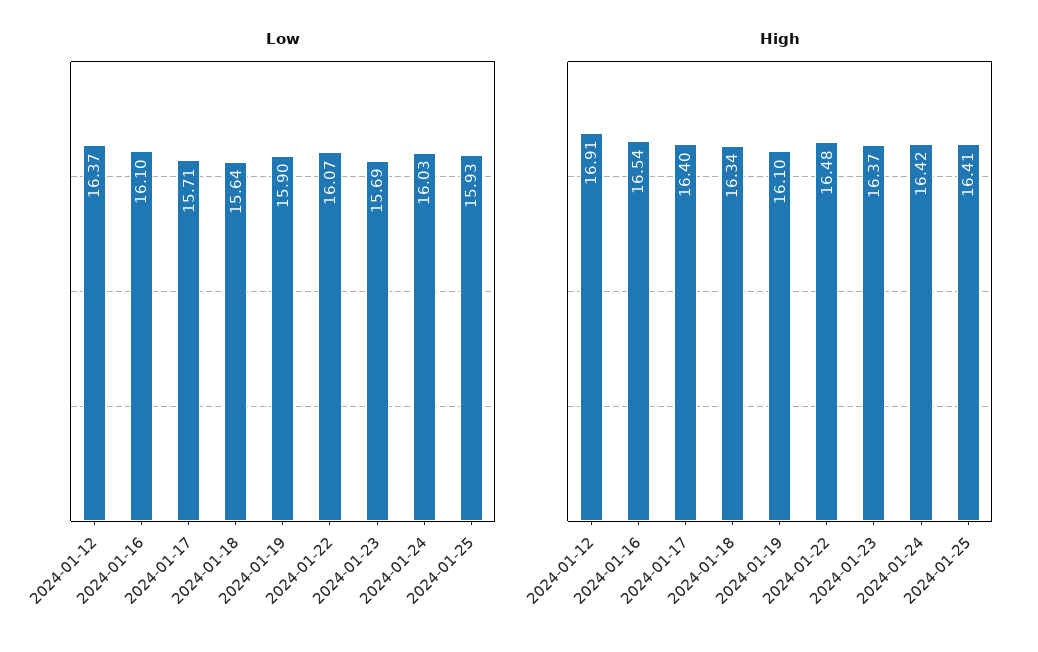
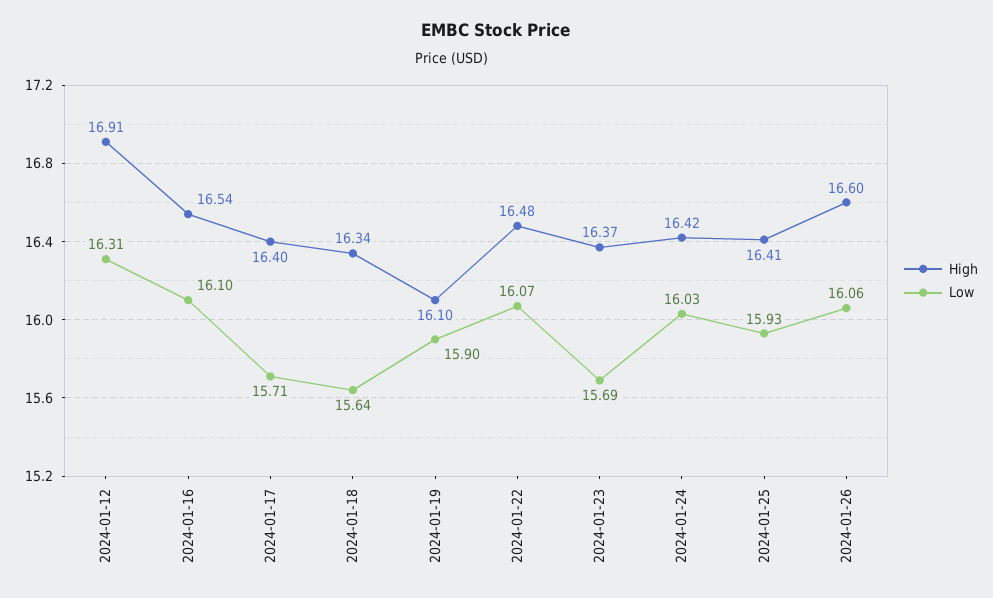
Low, 2024-01-12: 16.37 -> 16.31
High, 2024-01-26: none -> 16.6
Low, 2024-01-26: none -> 16.06

